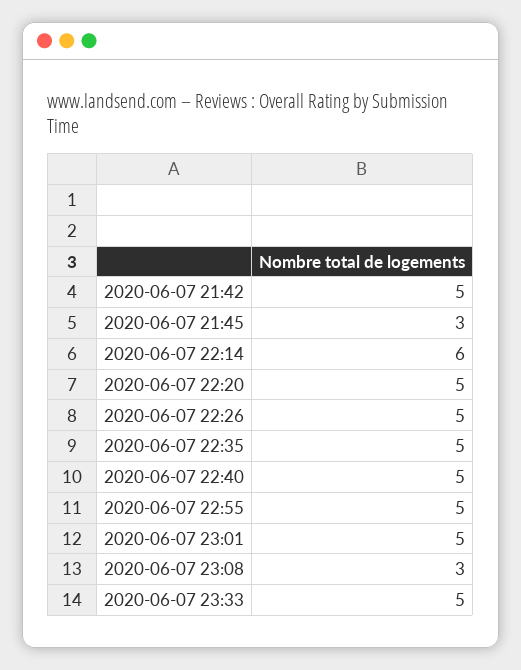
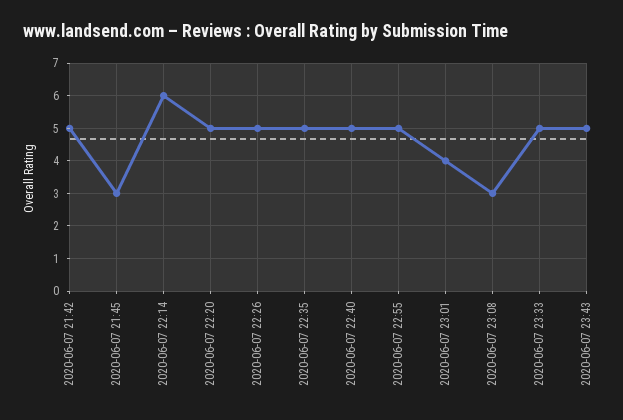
2020-06-07 23:01: 5 -> 4
2020-06-07 23:43: none -> 5

